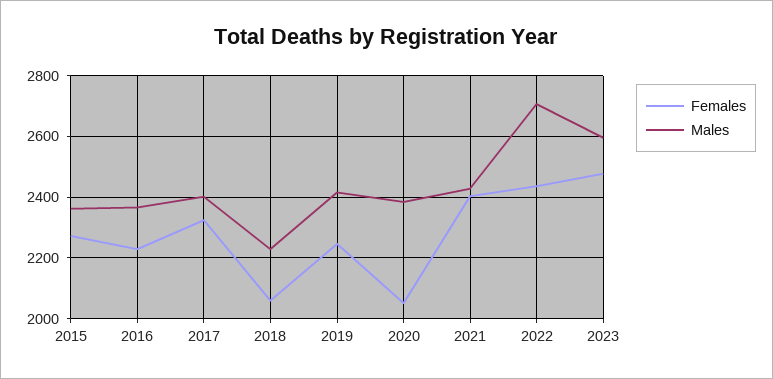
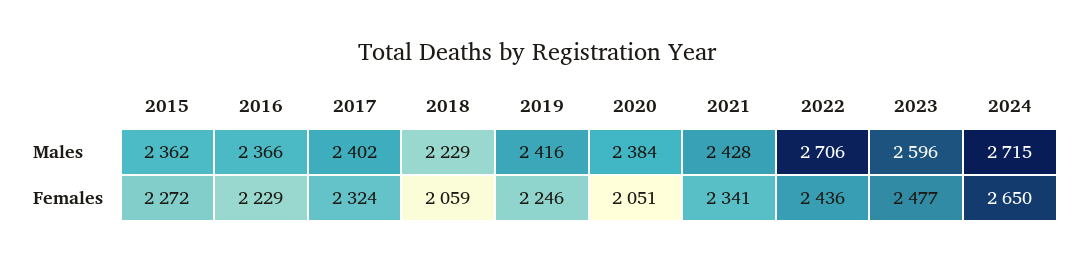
Females, 2021: 2400 -> 2341
Males, 2024: none -> 2715
Females, 2024: none -> 2650

